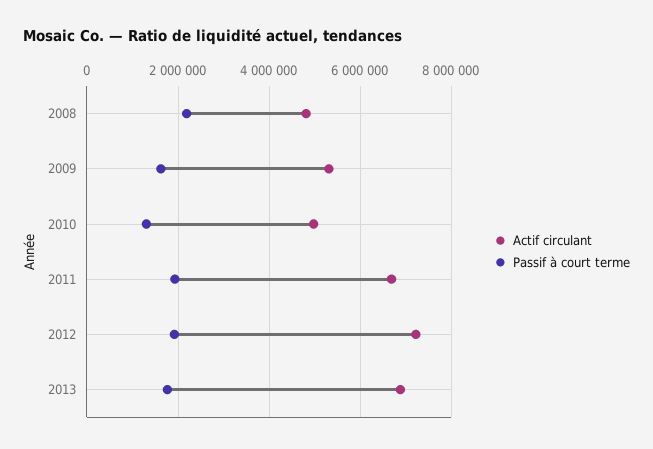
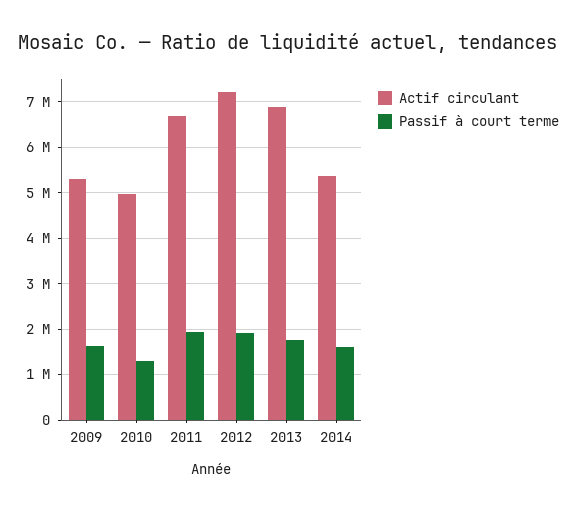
Actif circulant, 2008: 4800000 -> none
Passif à court terme, 2008: 2200000 -> none
Actif circulant, 2014: none -> 5400000
Passif à court terme, 2014: none -> 1600000

